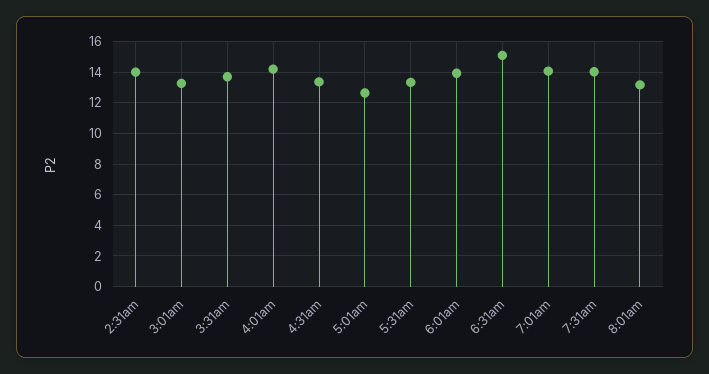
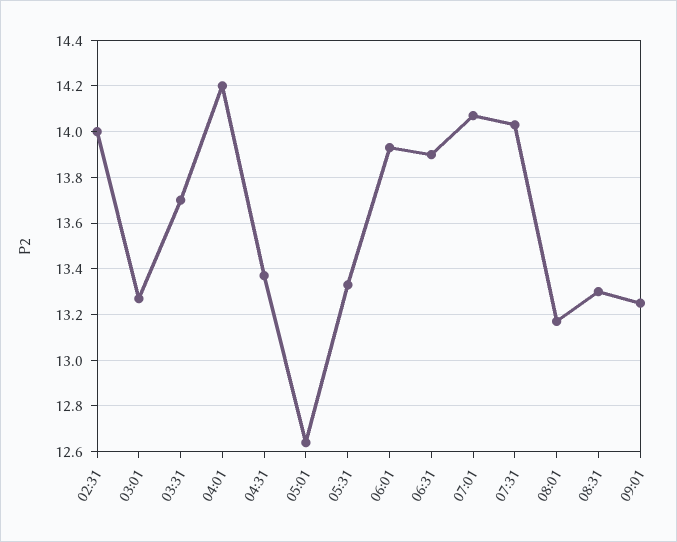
6:31am: 15 -> 13.9
08:31: none -> 13.3
09:01: none -> 13.25

